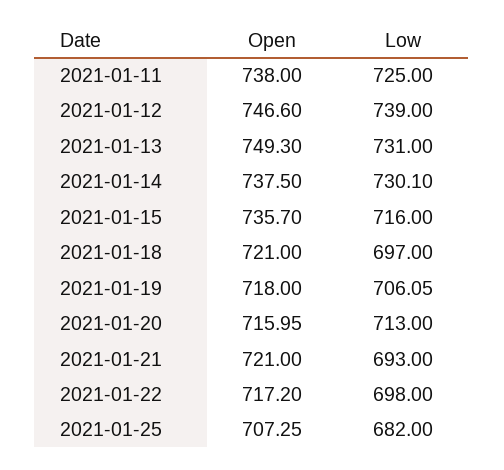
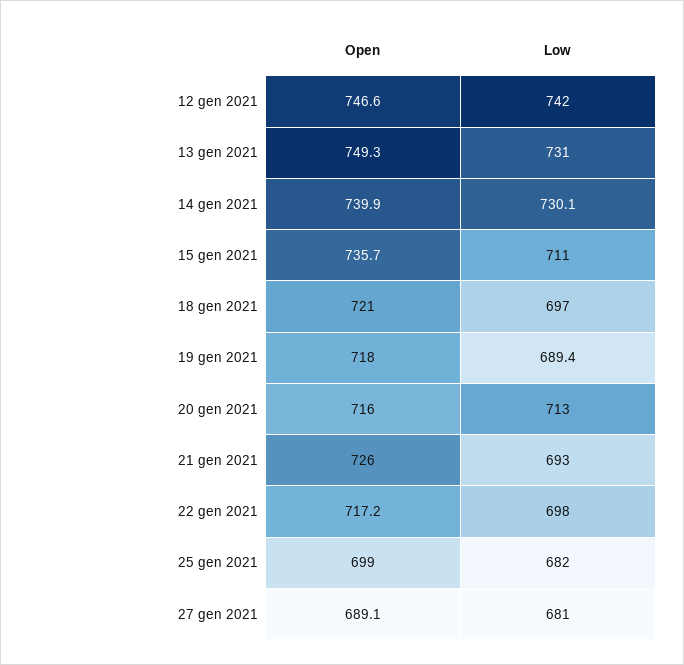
Open, 2021-01-11: 738 -> none
Low, 2021-01-11: 725 -> none
Low, 2021-01-12: 739 -> 742
Open, 2021-01-14: 737.5 -> 739.9
Low, 2021-01-15: 716 -> 711
Low, 2021-01-19: 706.05 -> 689.4
Open, 2021-01-21: 721 -> 726
Open, 2021-01-25: 707.25 -> 699
Open, 27 gen 2021: none -> 689.1
Low, 27 gen 2021: none -> 681

